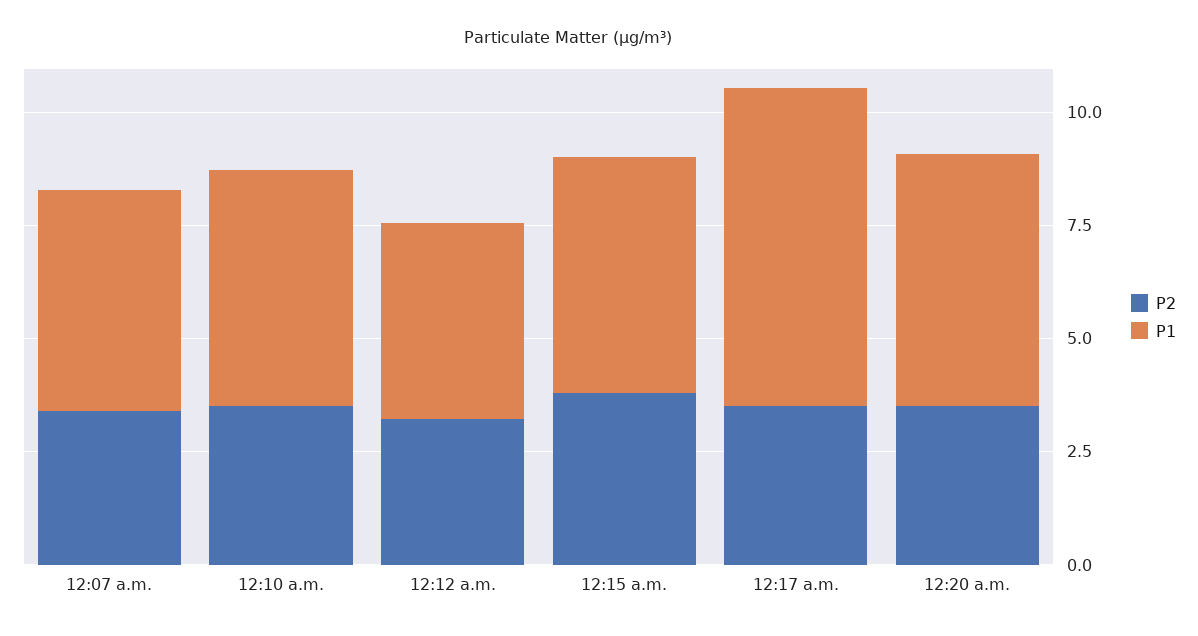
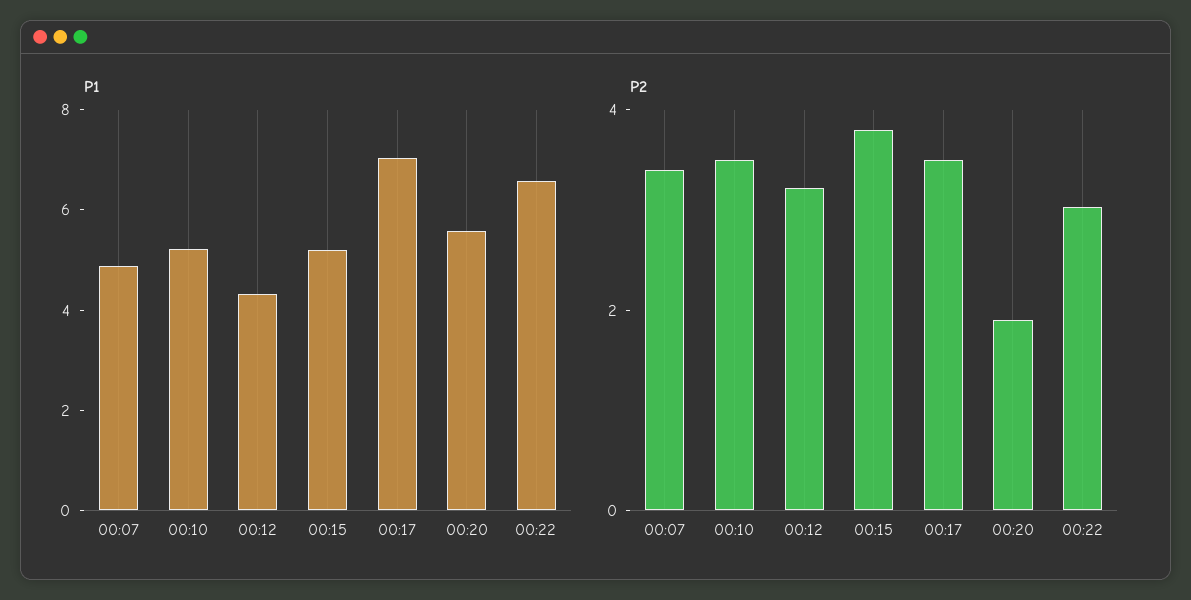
P2, 12:20 a.m.: 3.5 -> 2
P1, 00:22: none -> 6.5
P2, 00:22: none -> 3

